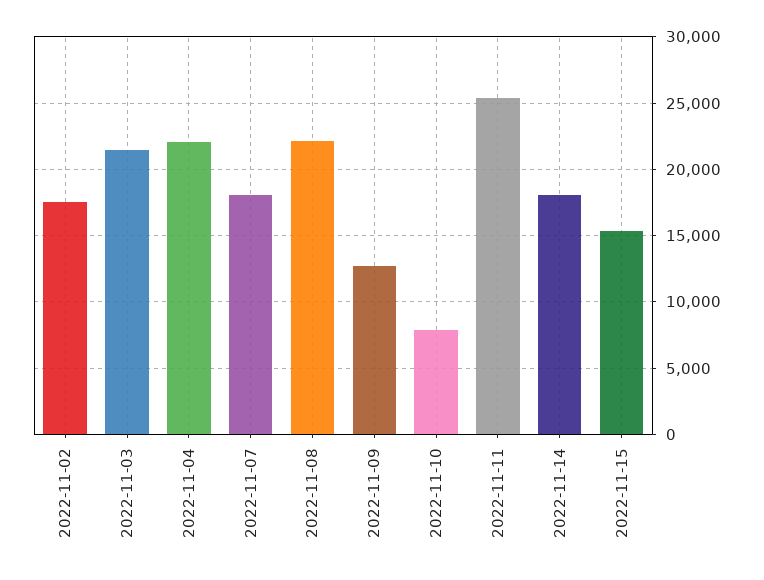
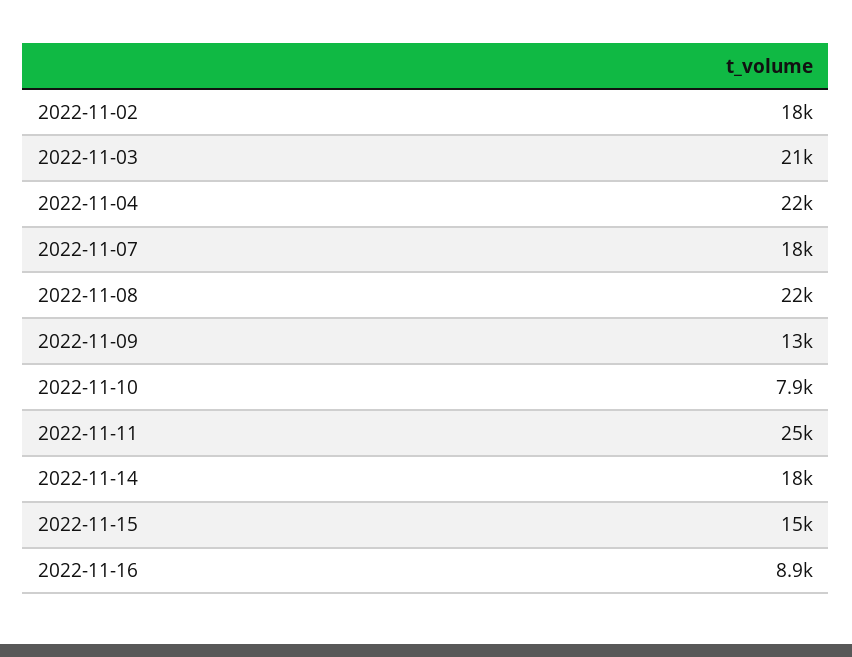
2022-11-16: none -> 8900

